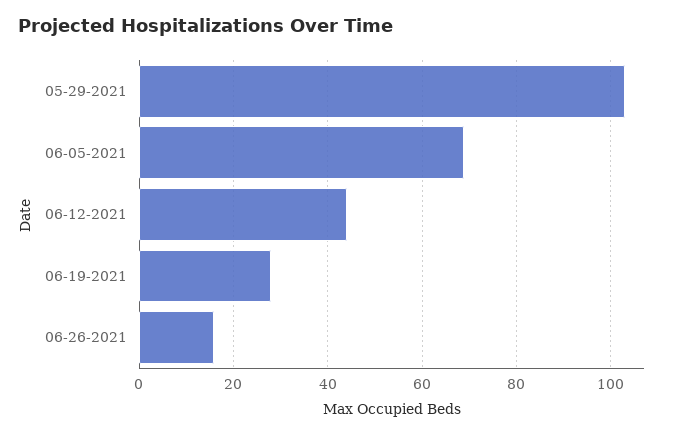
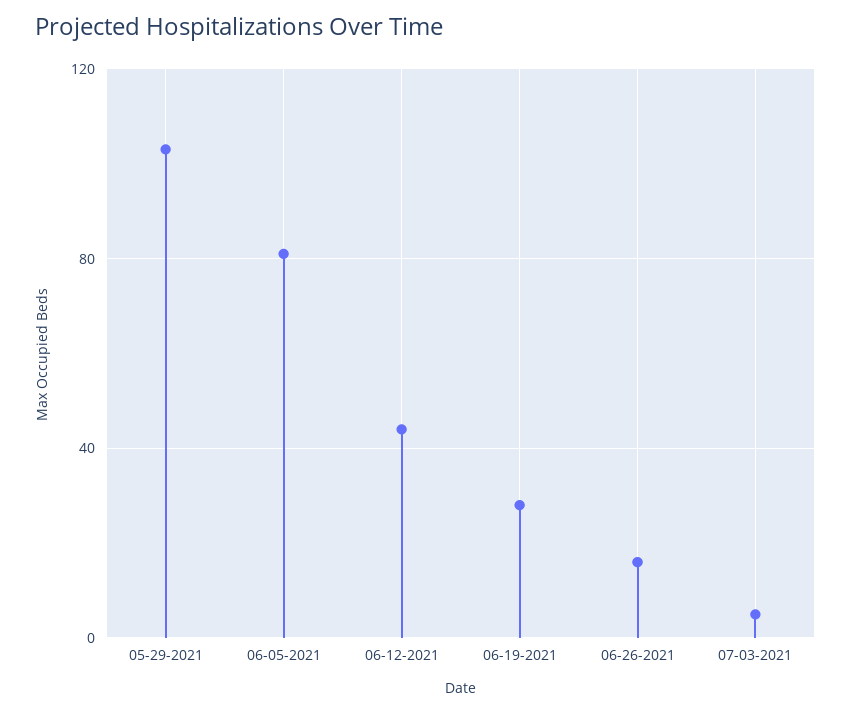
06-05-2021: 70 -> 80
07-03-2021: none -> 5

